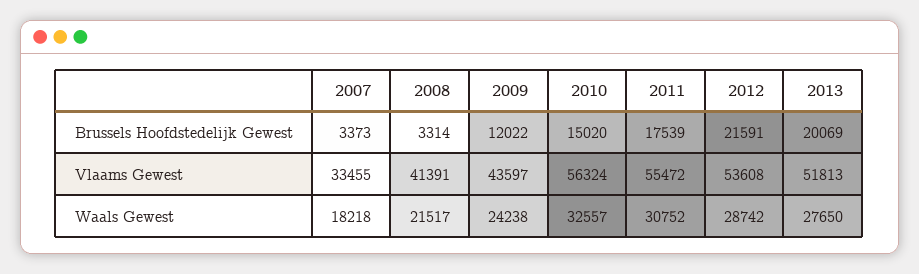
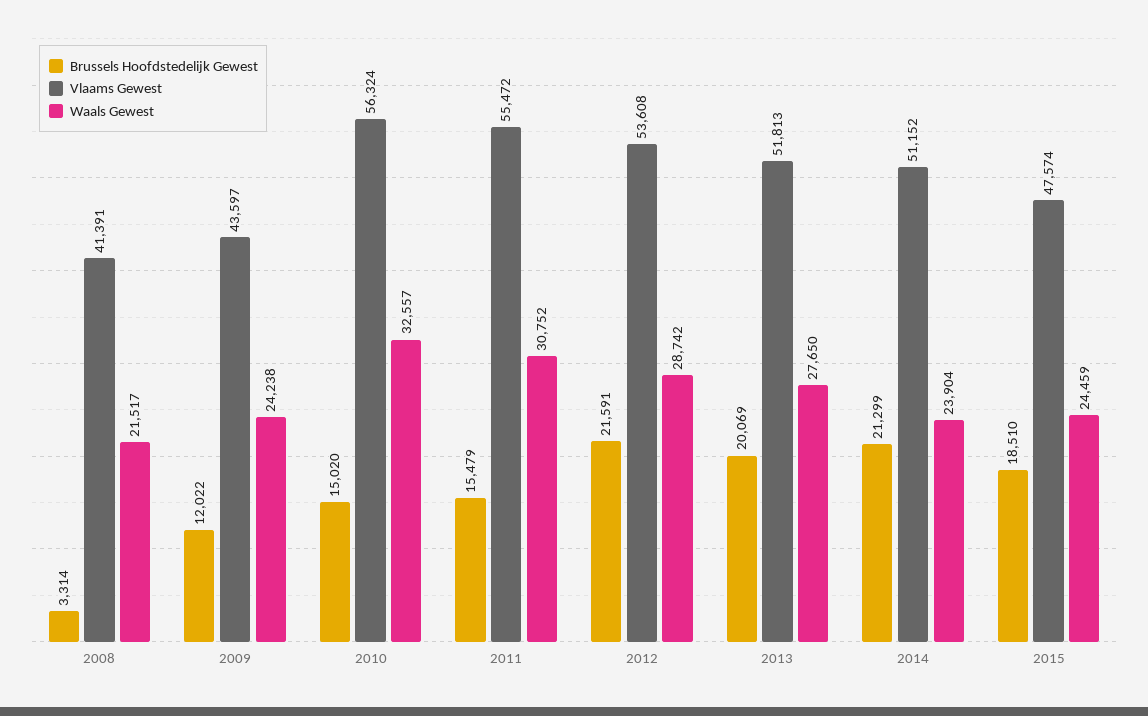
Brussels Hoofdstedelijk Gewest, 2007: 3373 -> none
Brussels Hoofdstedelijk Gewest, 2011: 17539 -> 15479
Vlaams Gewest, 2007: 33455 -> none
Waals Gewest, 2007: 18218 -> none
Brussels Hoofdstedelijk Gewest, 2014: none -> 21299
Vlaams Gewest, 2014: none -> 51152
Waals Gewest, 2014: none -> 23904
Brussels Hoofdstedelijk Gewest, 2015: none -> 18510
Vlaams Gewest, 2015: none -> 47574
Waals Gewest, 2015: none -> 24459

